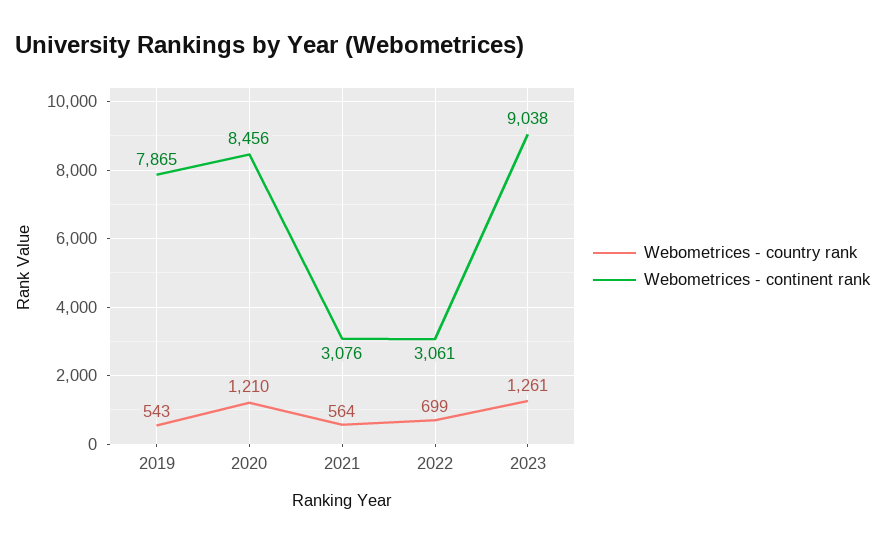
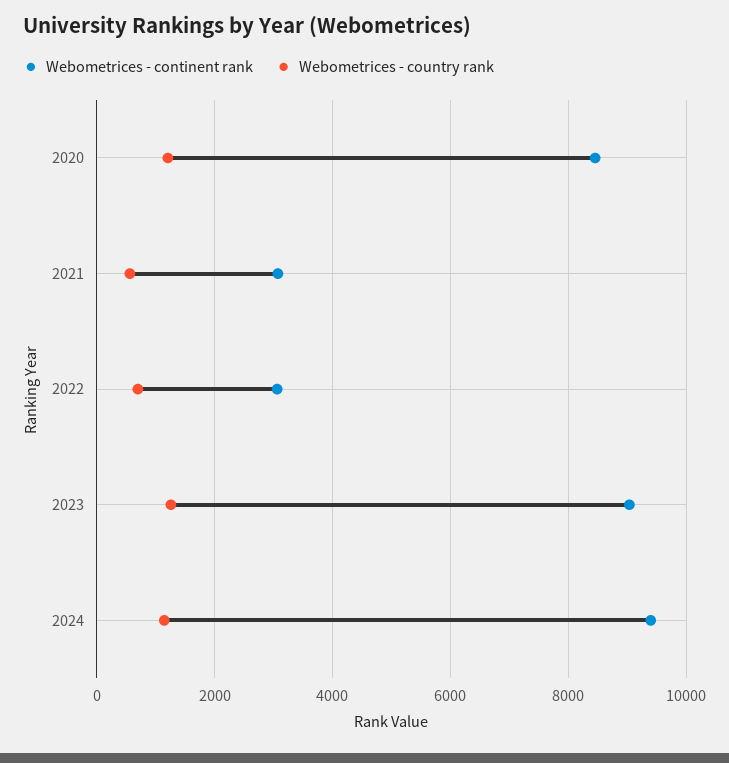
Webometrices - country rank, 2019: 543 -> none
Webometrices - continent rank, 2019: 7865 -> none
Webometrices - continent rank, 2024: none -> 9400
Webometrices - country rank, 2024: none -> 1200

